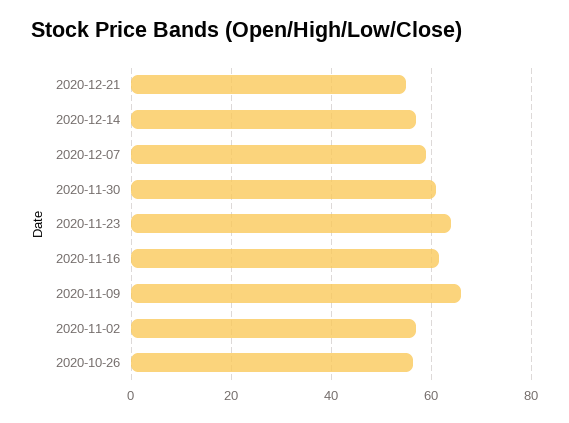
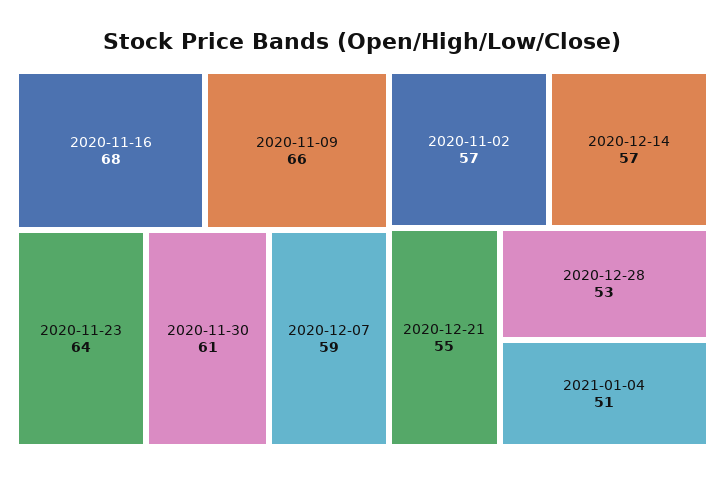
2020-11-16: 62 -> 68
2020-10-26: 56 -> none
2020-12-28: none -> 53
2021-01-04: none -> 51

